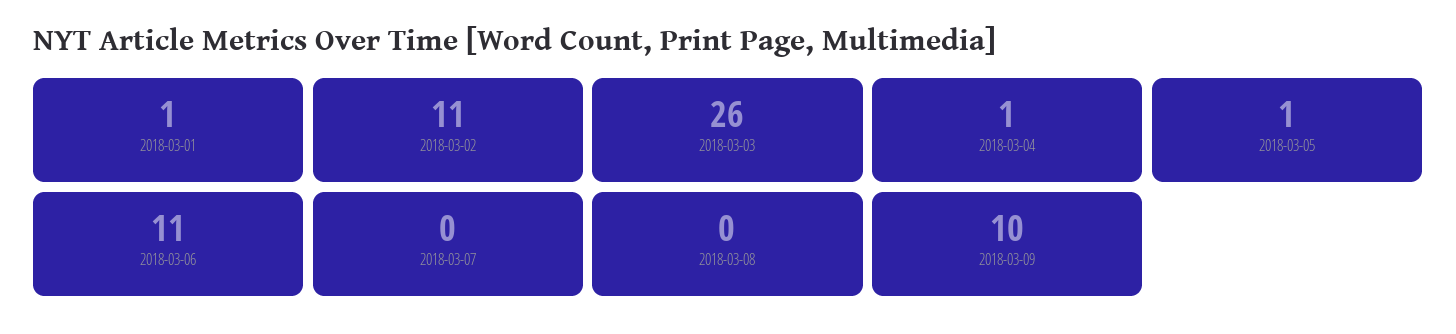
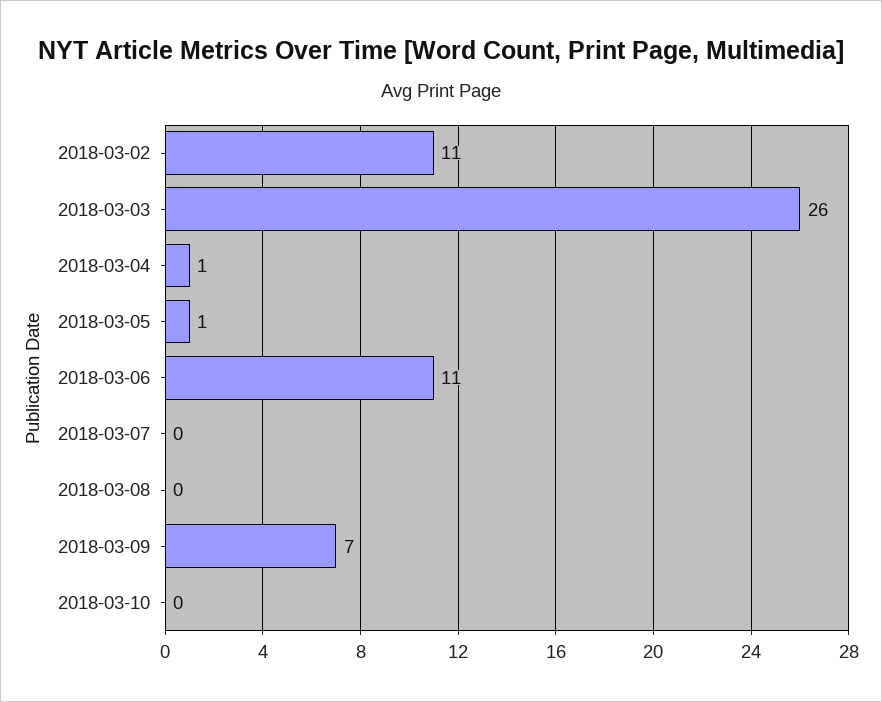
2018-03-01: 1 -> none
2018-03-09: 10 -> 7
2018-03-10: none -> 0

